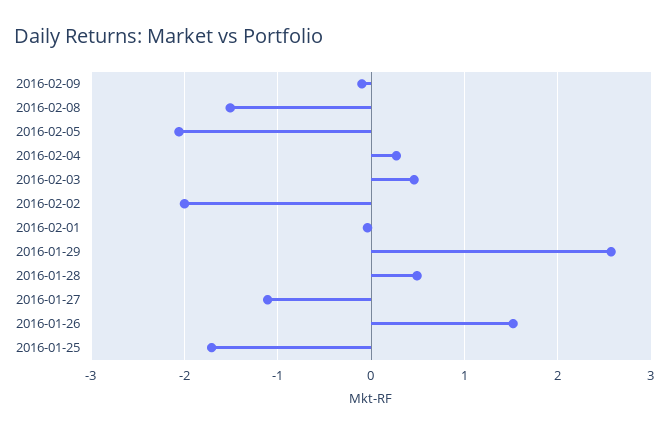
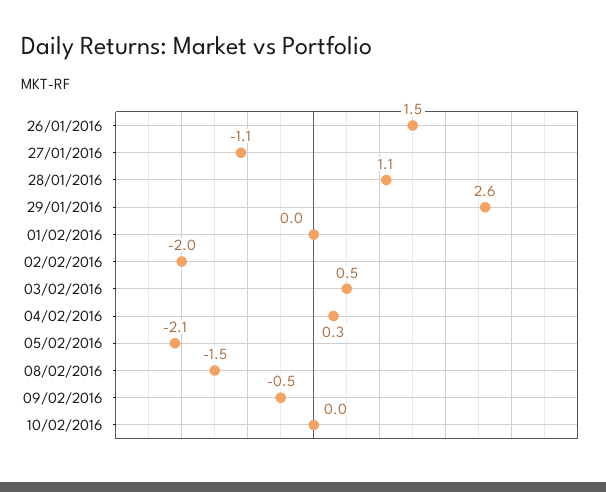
2016-02-09: -0.1 -> -0.5
2016-01-28: 0.5 -> 1.1
2016-01-25: -1.7 -> none
10/02/2016: none -> 0

